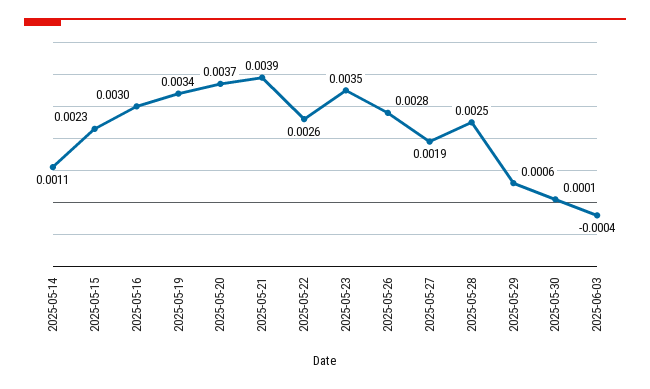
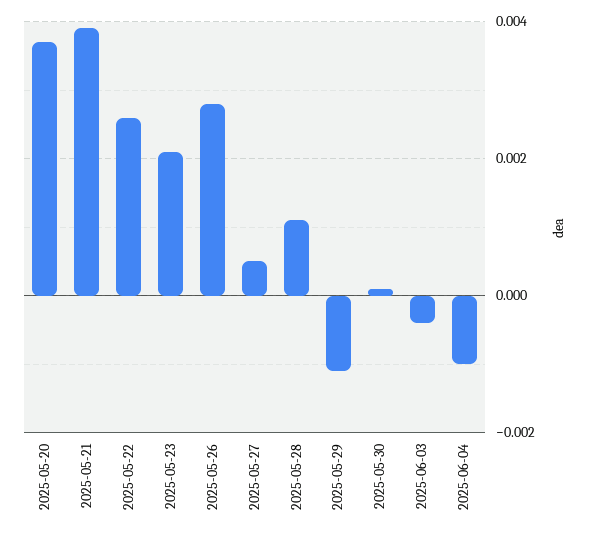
2025-05-14: 0.0011 -> none
2025-05-15: 0.0023 -> none
2025-05-16: 0.003 -> none
2025-05-19: 0.0034 -> none
2025-05-23: 0.0035 -> 0.002
2025-05-27: 0.0019 -> 0.0005
2025-05-28: 0.0025 -> 0.001
2025-05-29: 0.0006 -> -0.001
2025-06-04: none -> -0.001

